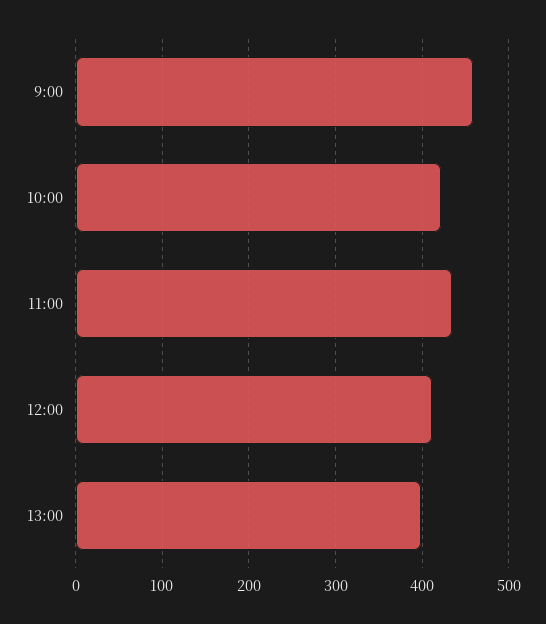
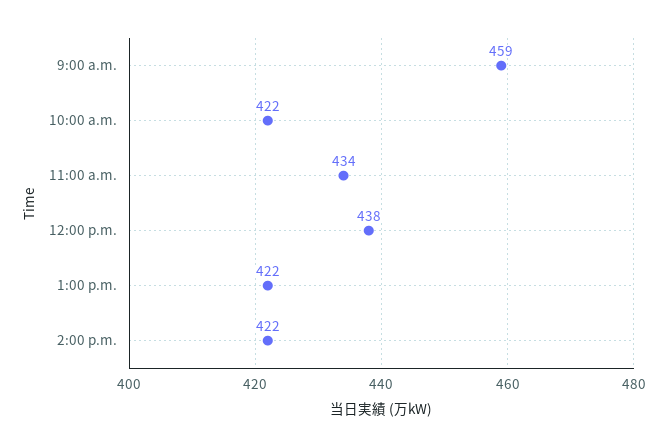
12:00: 410 -> 438
13:00: 400 -> 422
2:00 p.m.: none -> 422

